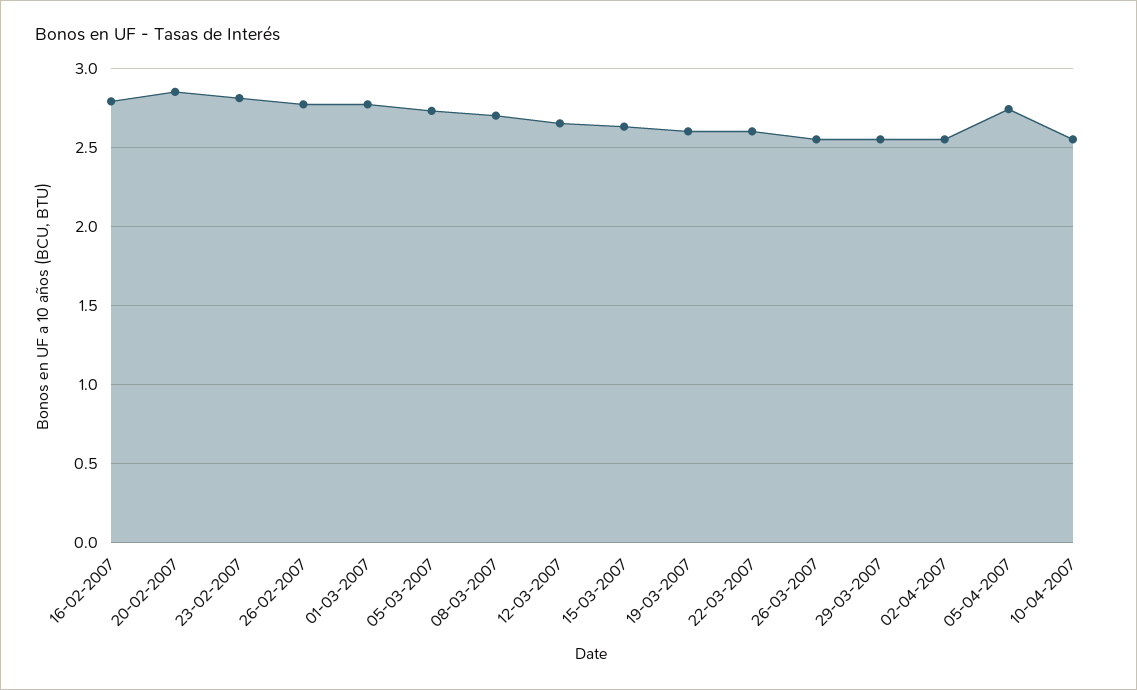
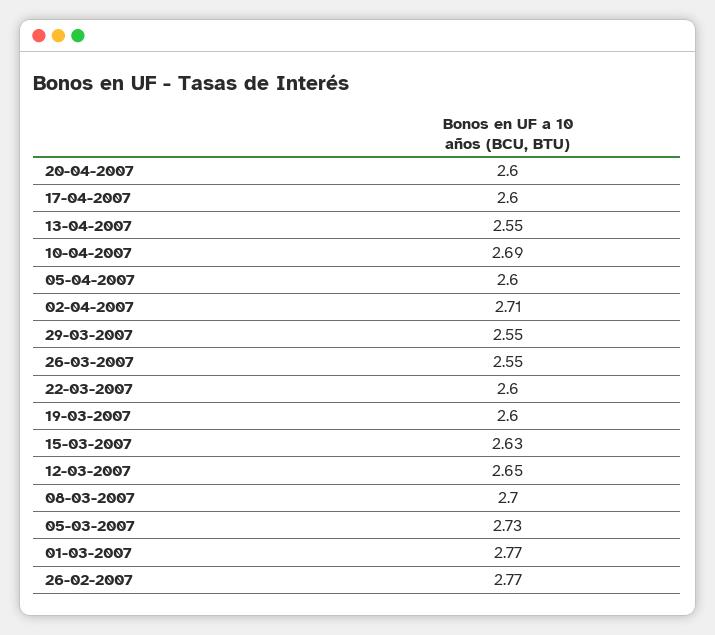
16-02-2007: 2.8 -> none
20-02-2007: 2.85 -> none
23-02-2007: 2.8 -> none
02-04-2007: 2.55 -> 2.71
05-04-2007: 2.75 -> 2.6
10-04-2007: 2.55 -> 2.69
20-04-2007: none -> 2.6
17-04-2007: none -> 2.6
13-04-2007: none -> 2.55

